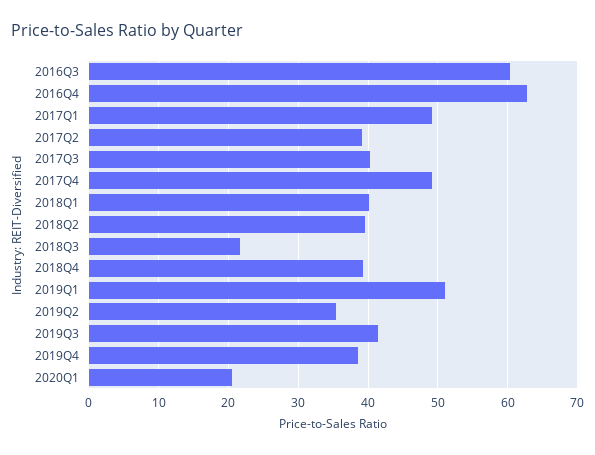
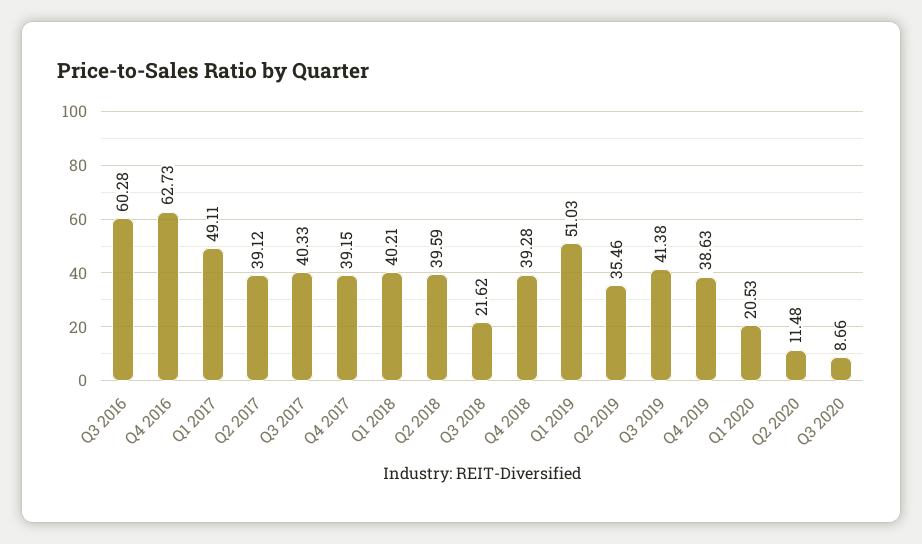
2017Q4: 49 -> 39.15
Q2 2020: none -> 11.48
Q3 2020: none -> 8.66

